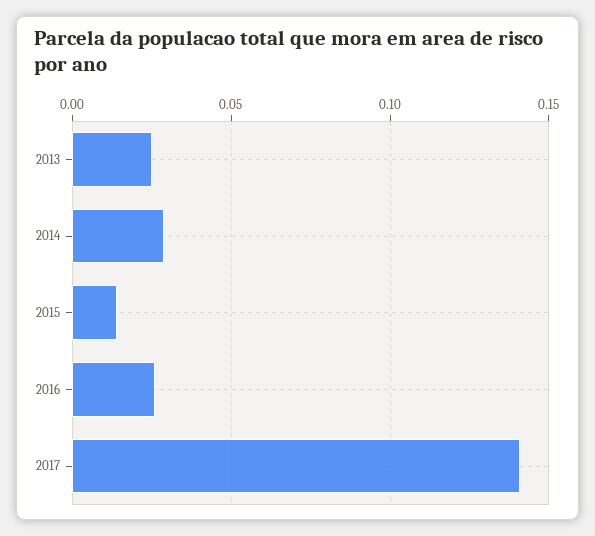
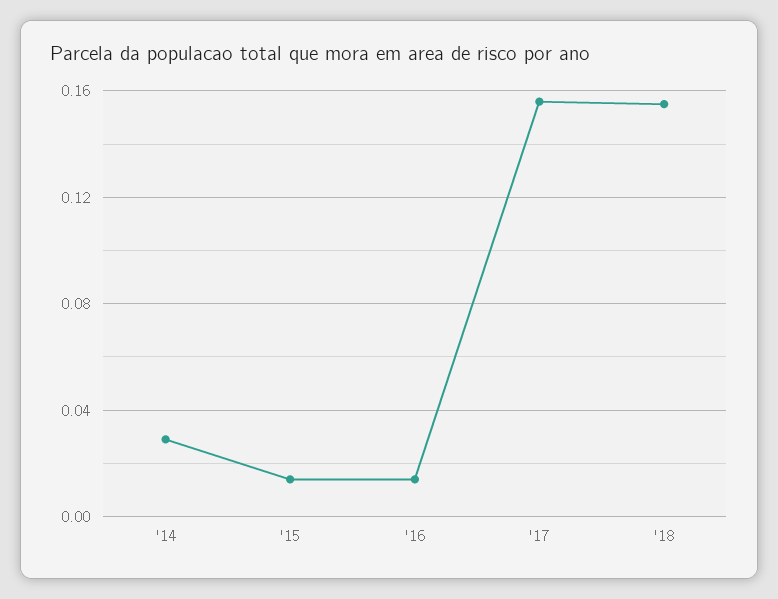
2013: 0.025 -> none
2016: 0.025 -> 0.015
2017: 0.14 -> 0.155
'18: none -> 0.155

